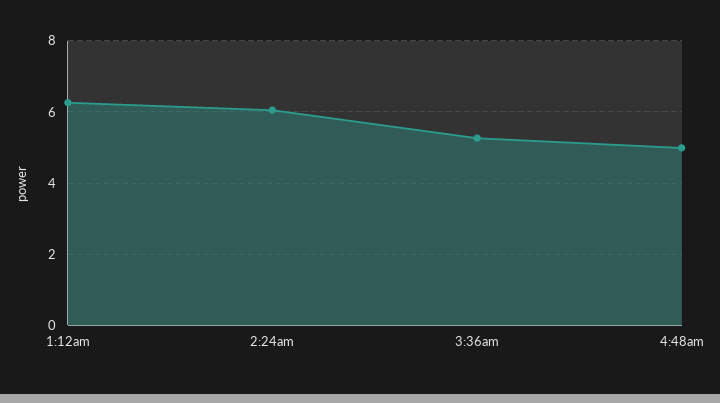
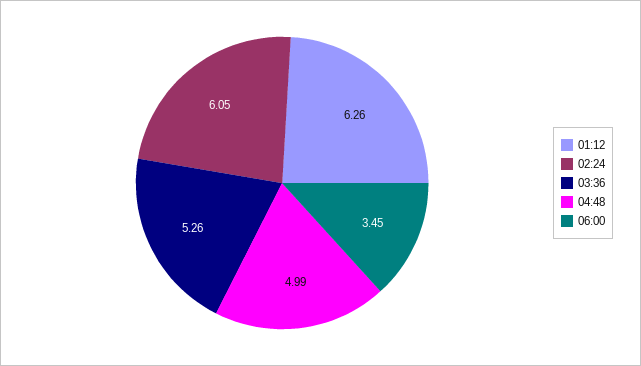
06:00: none -> 3.45

